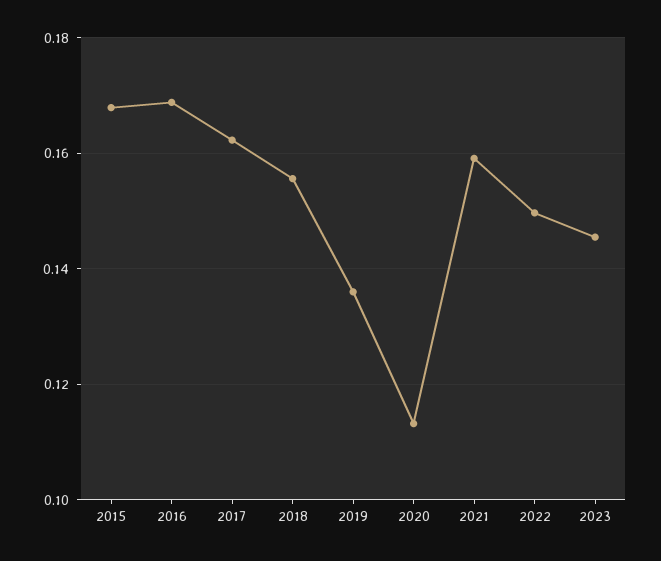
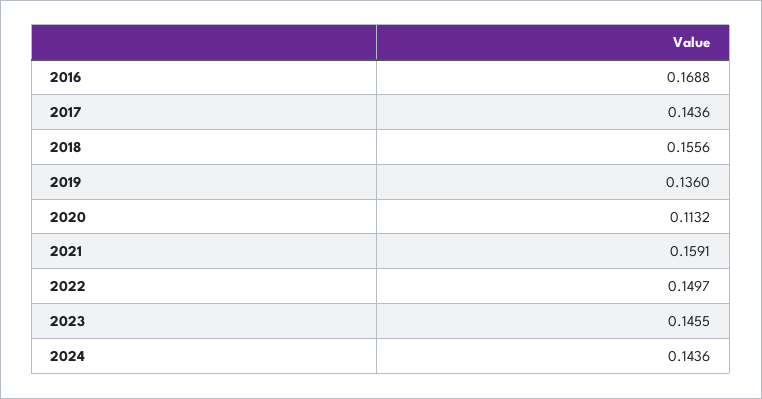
2015: 0.168 -> none
2017: 0.162 -> 0.1436
2024: none -> 0.1436

